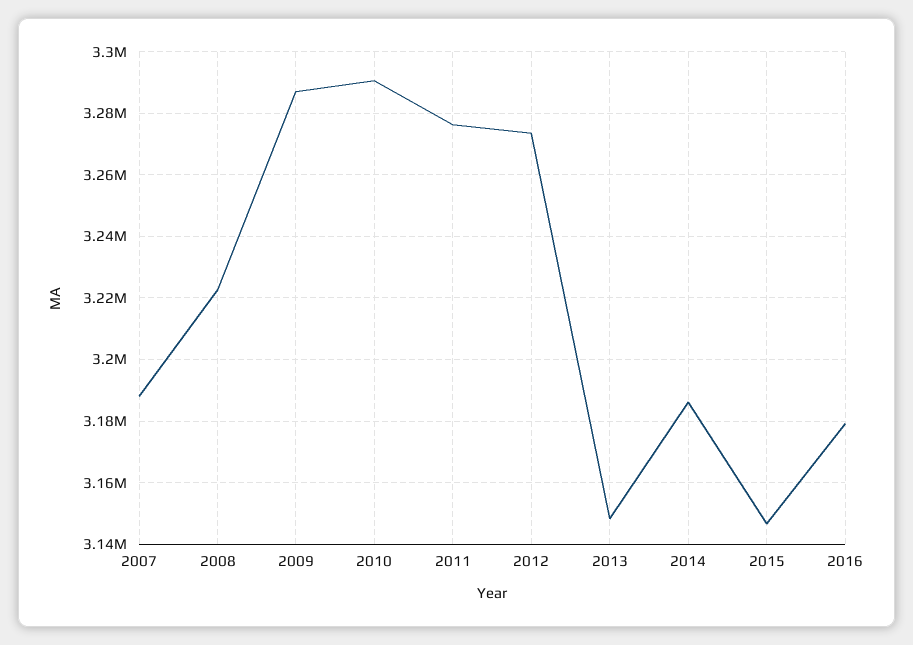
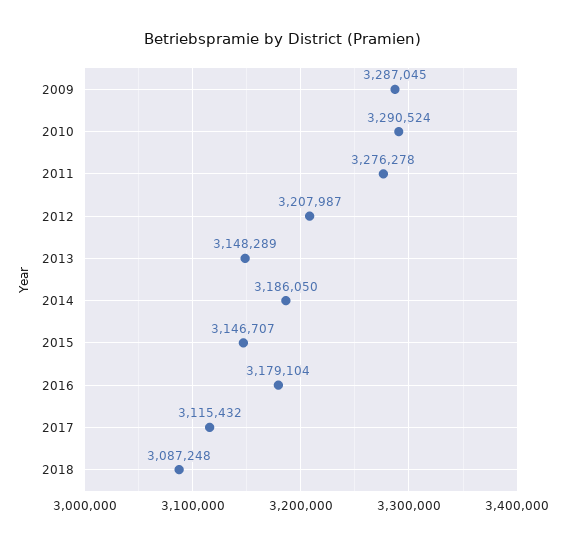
2007: 3188000 -> none
2008: 3222000 -> none
2012: 3274000 -> 3207987
2017: none -> 3115432
2018: none -> 3087248

